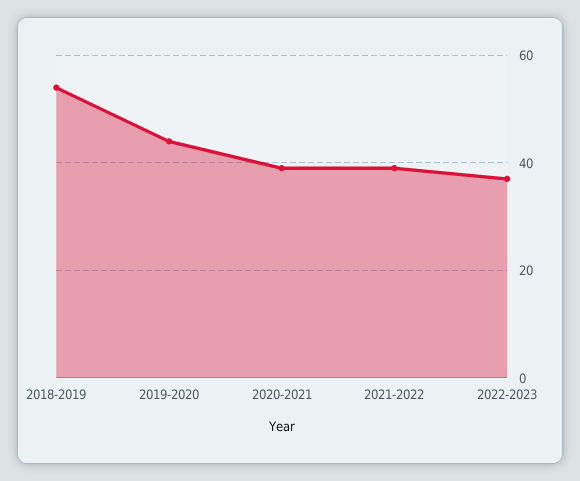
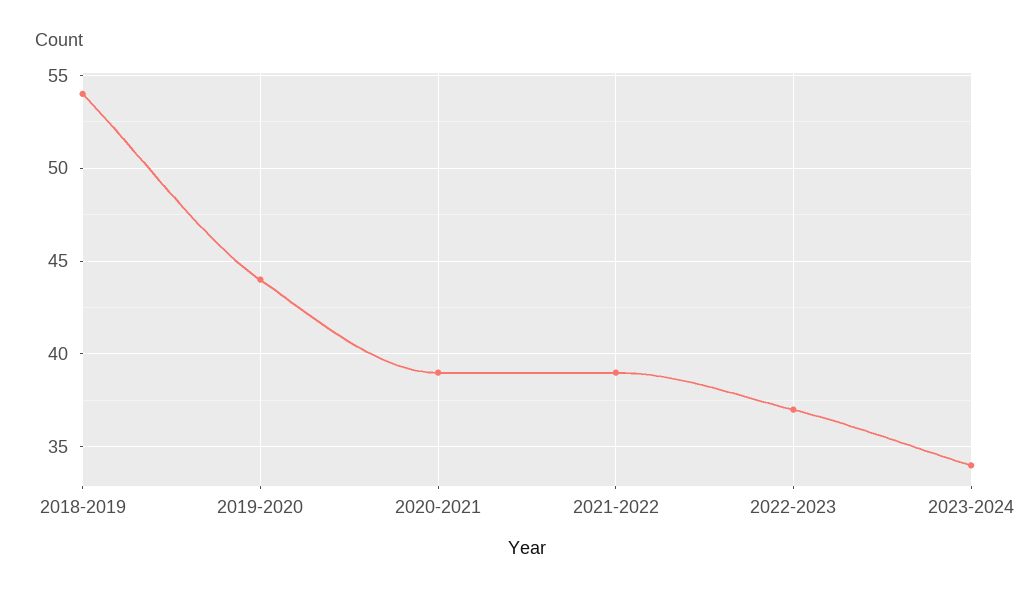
2023-2024: none -> 34

